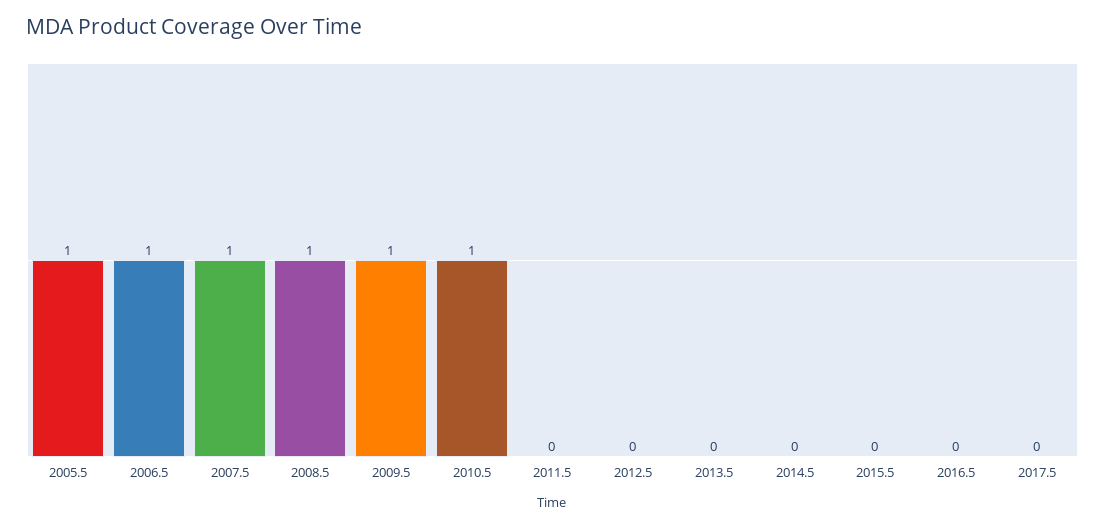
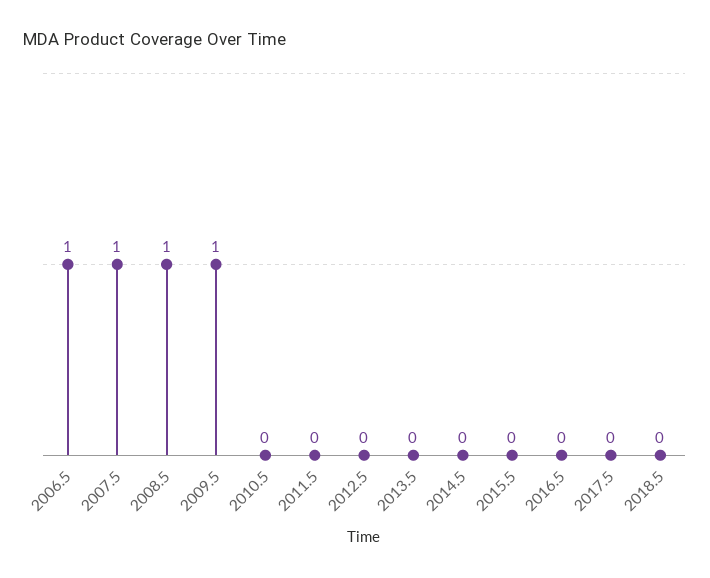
2005.5: 1 -> none
2010.5: 1 -> 0
2018.5: none -> 0

